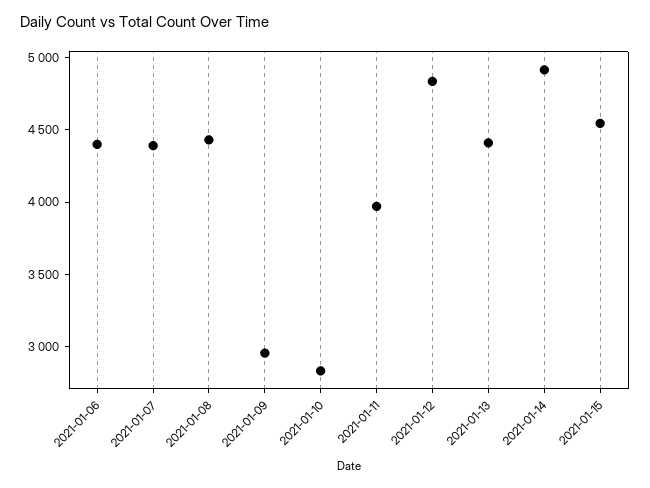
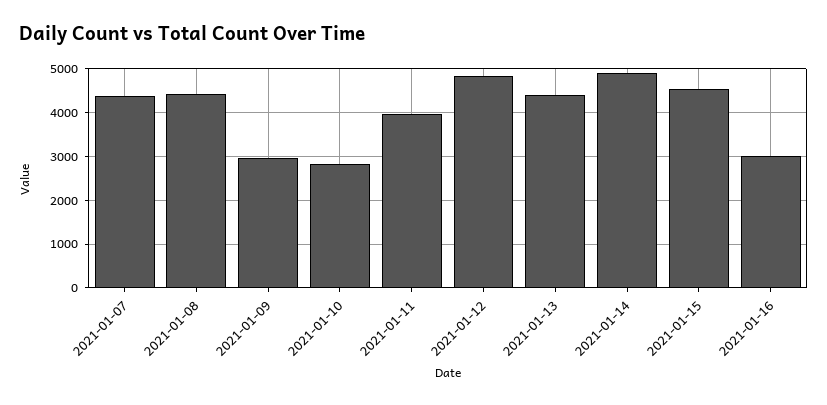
2021-01-06: 4400 -> none
2021-01-16: none -> 3000

